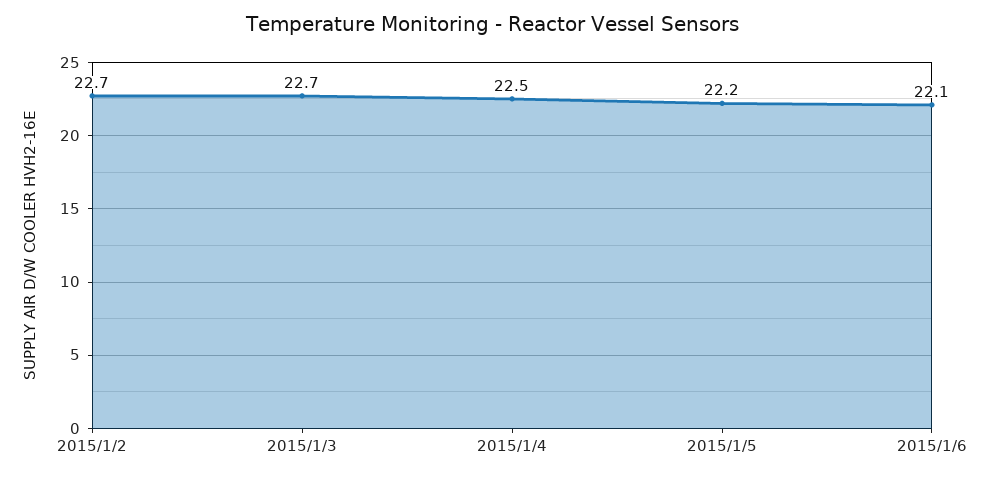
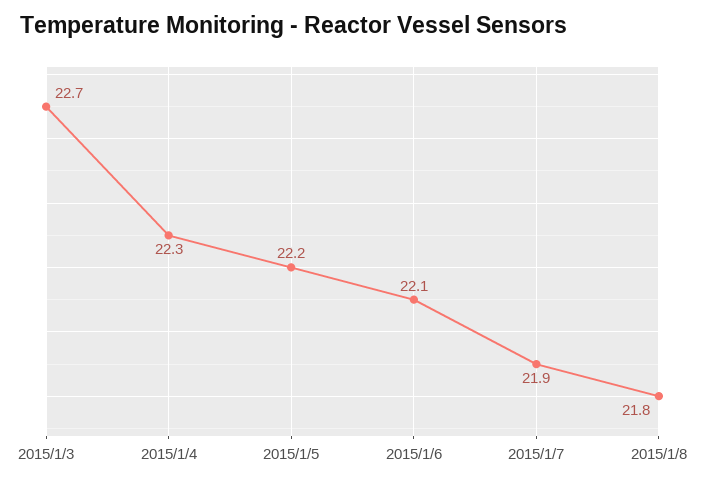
2015/1/2: 22.7 -> none
2015/1/4: 22.5 -> 22.3
2015/1/7: none -> 21.9
2015/1/8: none -> 21.8

